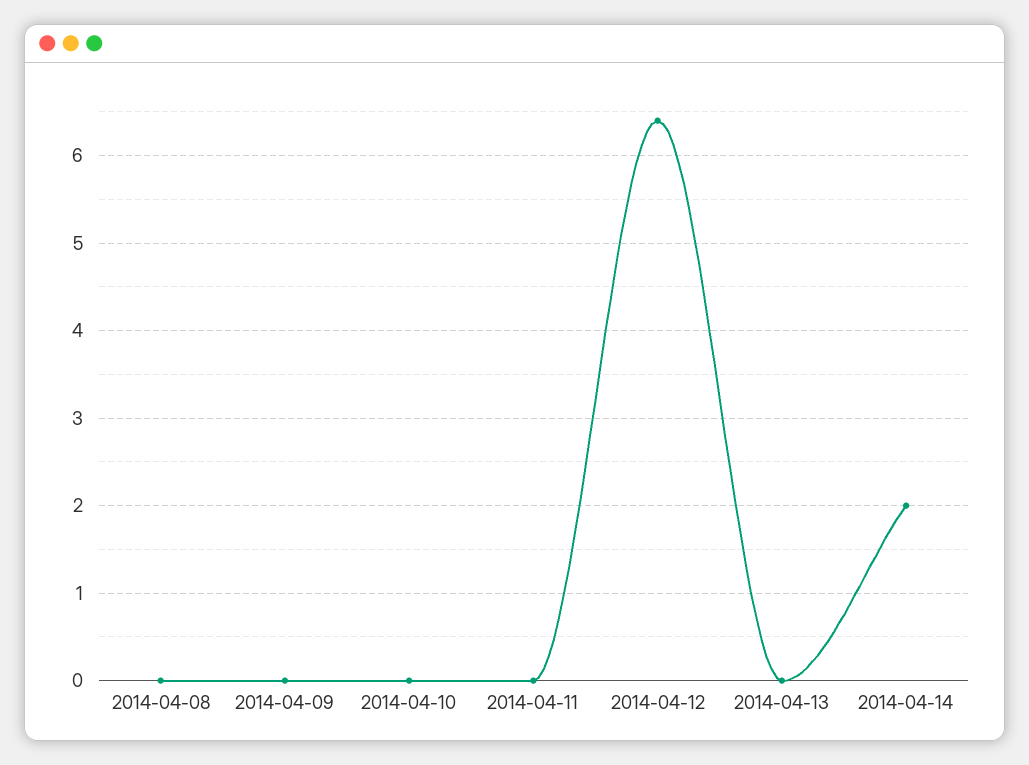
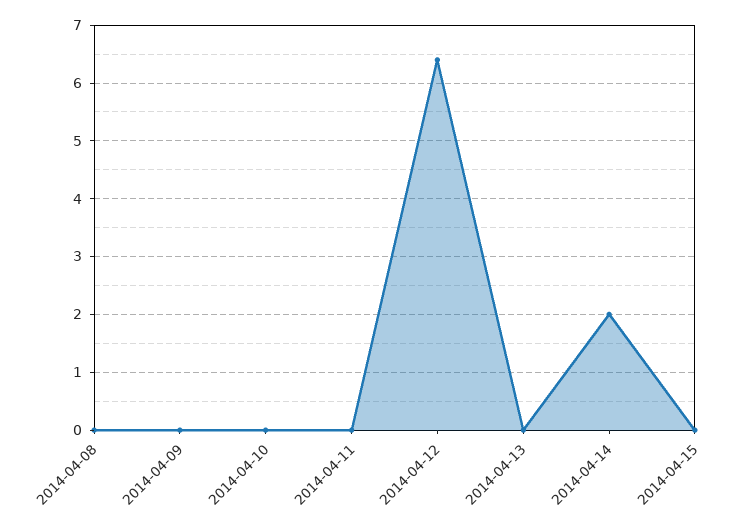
2014-04-15: none -> 0

